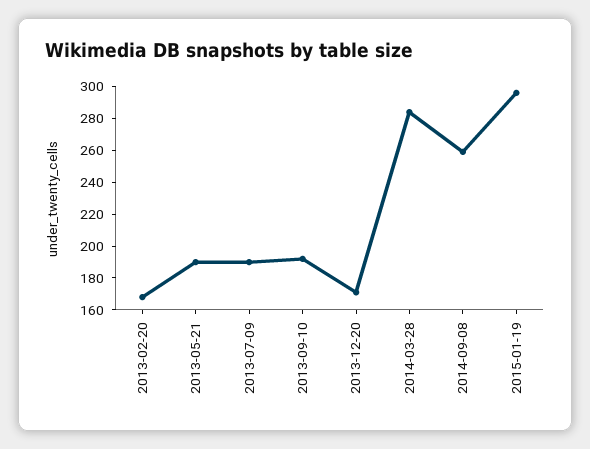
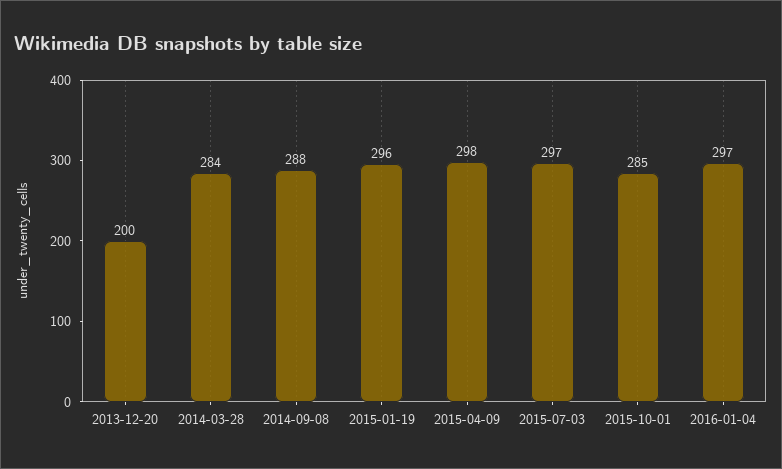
2013-02-20: 170 -> none
2013-05-21: 190 -> none
2013-07-09: 190 -> none
2013-09-10: 190 -> none
2013-12-20: 170 -> 200
2014-09-08: 260 -> 288
2015-04-09: none -> 298
2015-07-03: none -> 297
2015-10-01: none -> 285
2016-01-04: none -> 297

